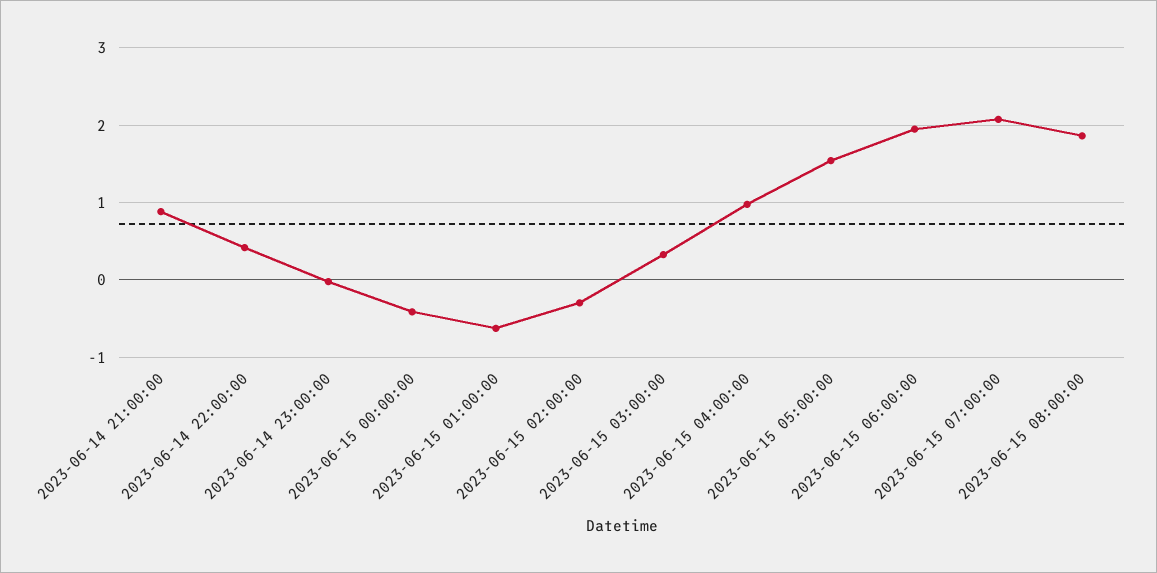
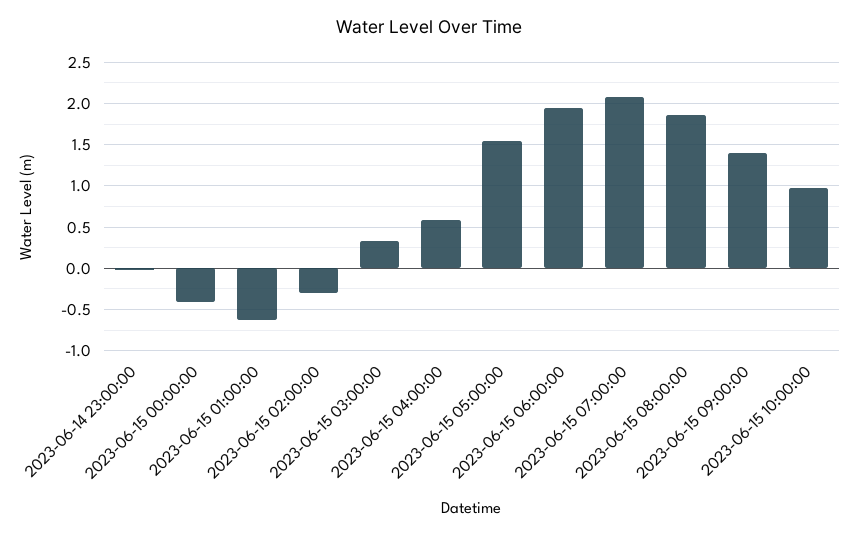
2023-06-14 21:00:00: 0.9 -> none
2023-06-14 22:00:00: 0.4 -> none
2023-06-15 04:00:00: 1 -> 0.6
2023-06-15 09:00:00: none -> 1.4
2023-06-15 10:00:00: none -> 1

